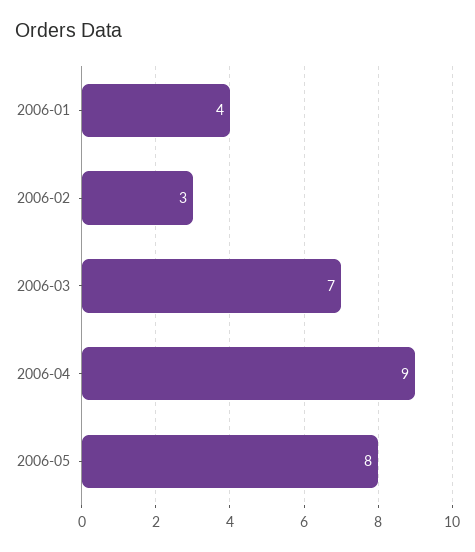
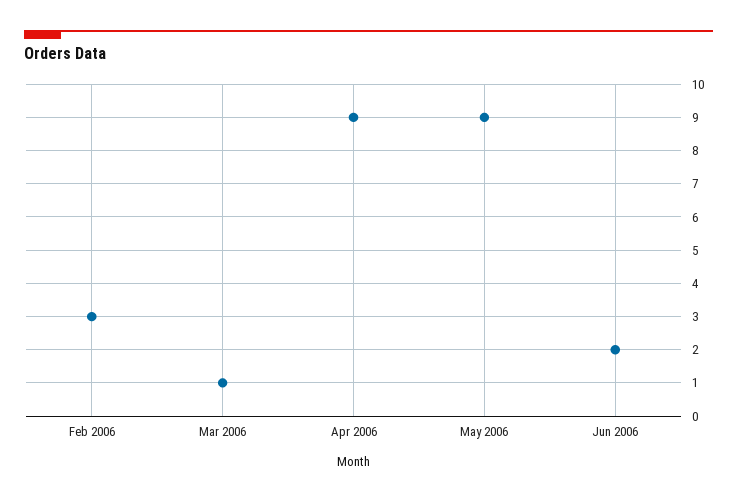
2006-01: 4 -> none
2006-03: 7 -> 1
2006-05: 8 -> 9
Jun 2006: none -> 2

